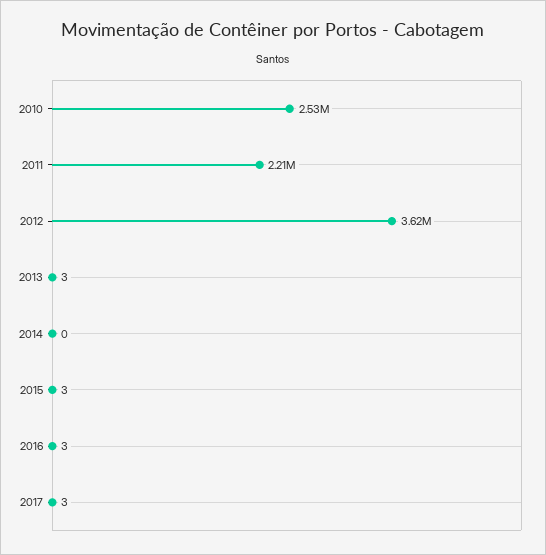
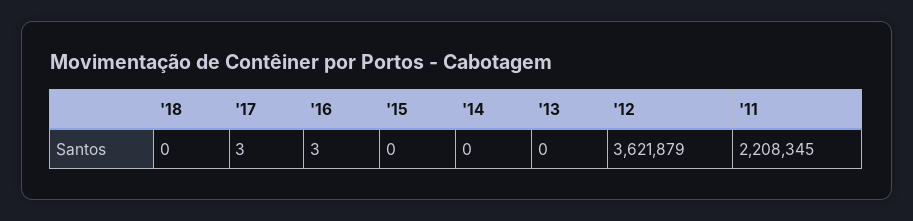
2010: 2530000 -> none
2013: 3 -> 0
2015: 3 -> 0
'18: none -> 0

